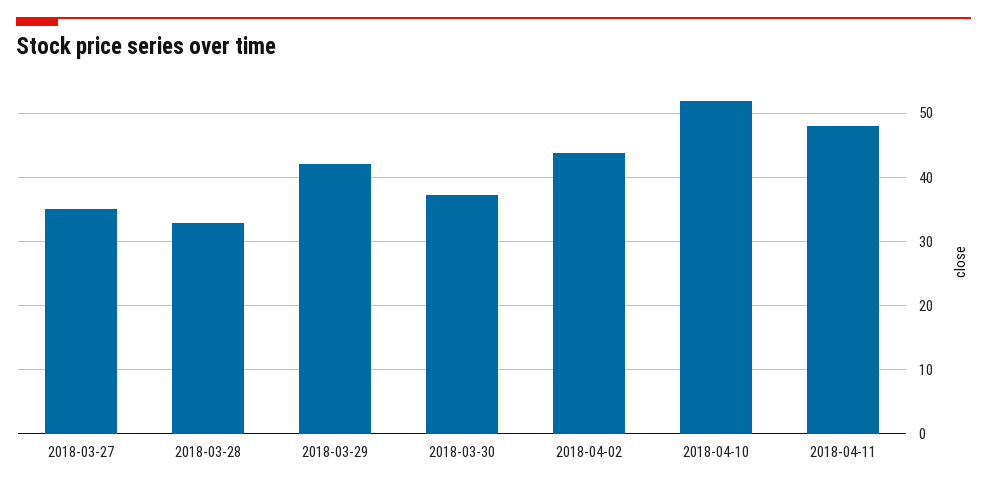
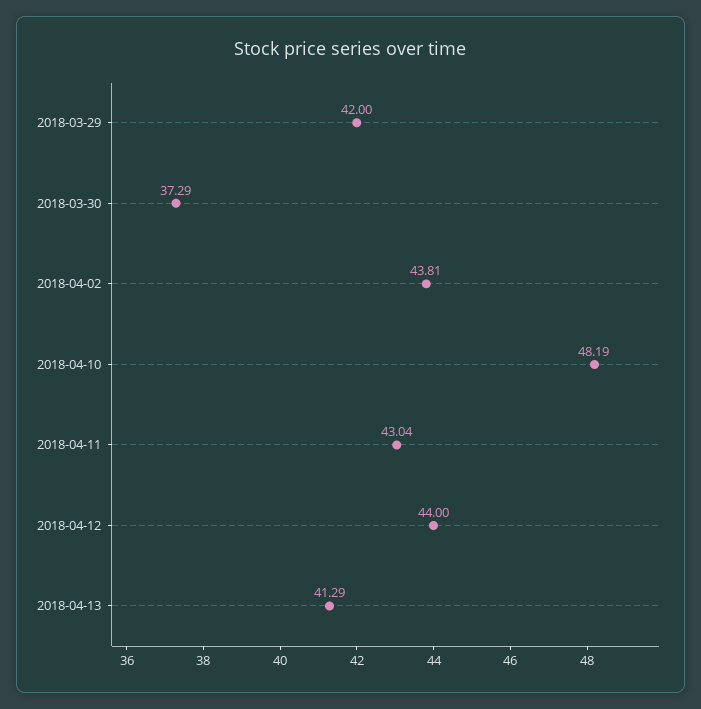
2018-03-27: 35 -> none
2018-03-28: 33 -> none
2018-04-10: 52 -> 48.19
2018-04-11: 48 -> 43.04
2018-04-12: none -> 44
2018-04-13: none -> 41.29

